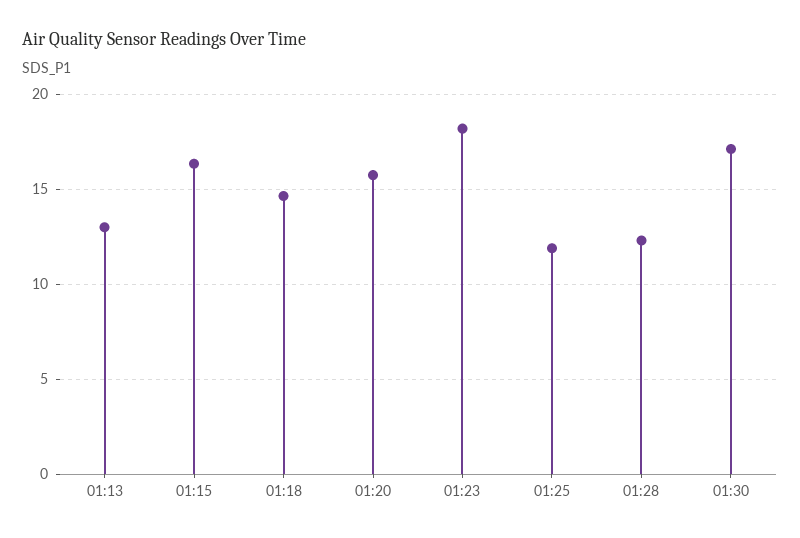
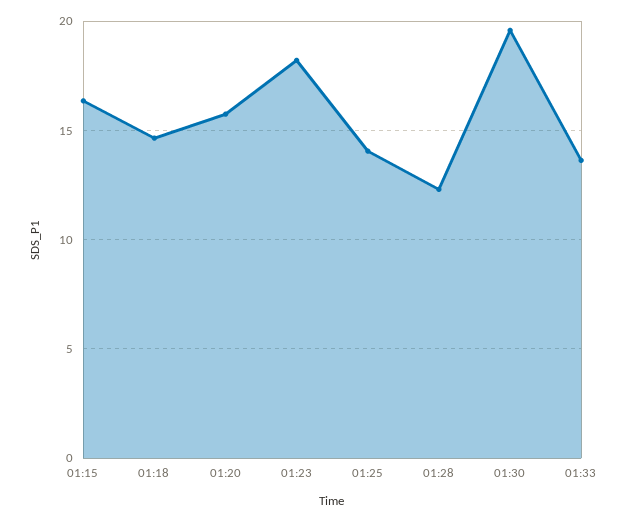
01:13: 13 -> none
01:25: 12 -> 14
01:30: 17 -> 19.5
01:33: none -> 13.5

